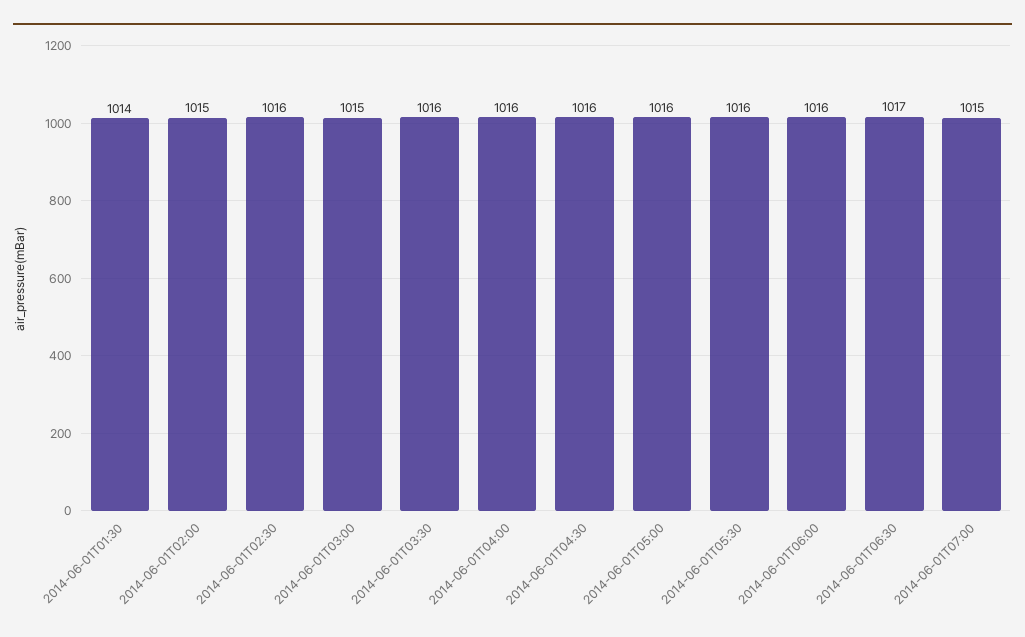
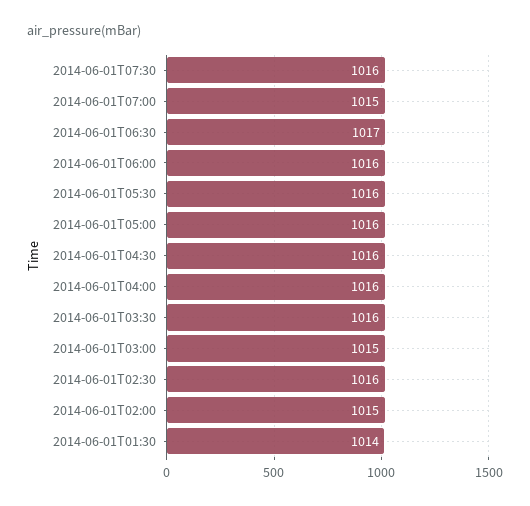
2014-06-01T07:30: none -> 1016

